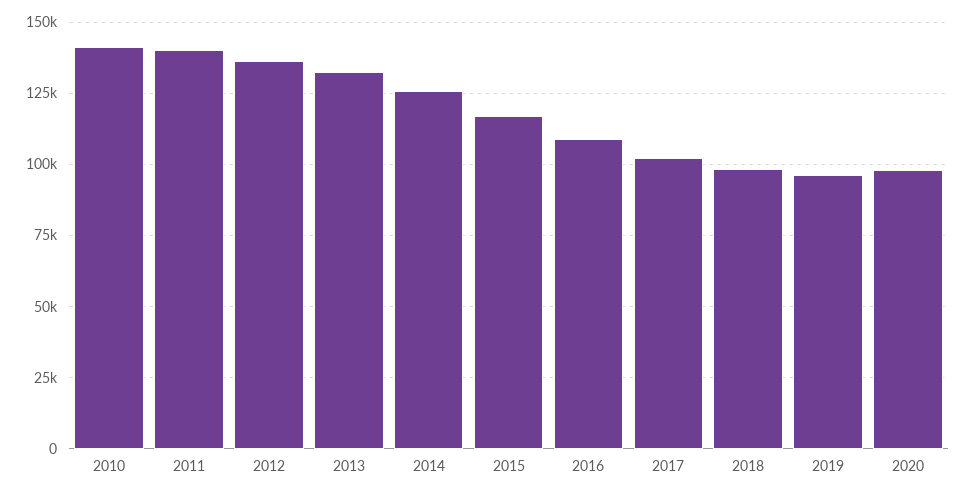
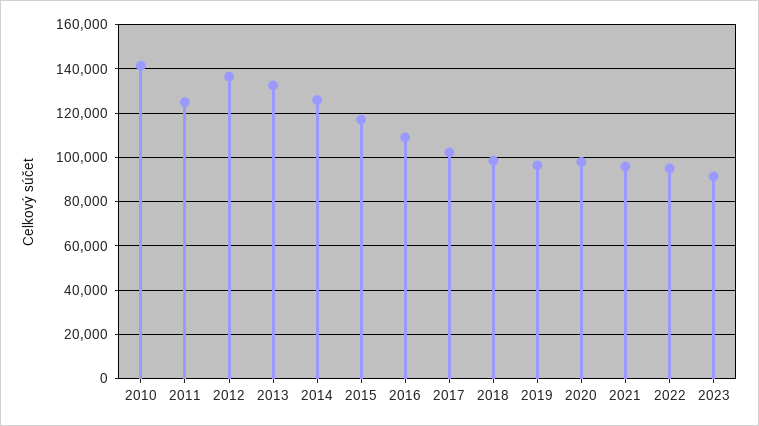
2011: 140000 -> 125000
2021: none -> 95000
2022: none -> 95000
2023: none -> 90000

